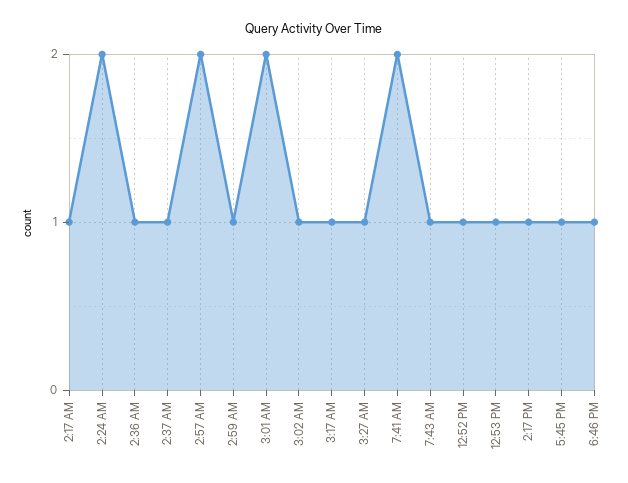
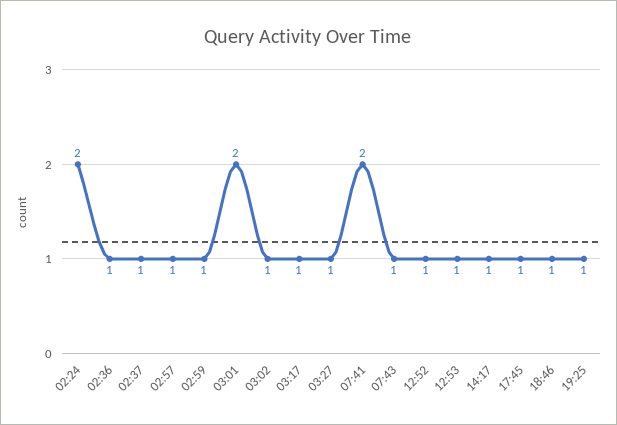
2:17 AM: 1 -> none
2:57 AM: 2 -> 1
19:25: none -> 1

